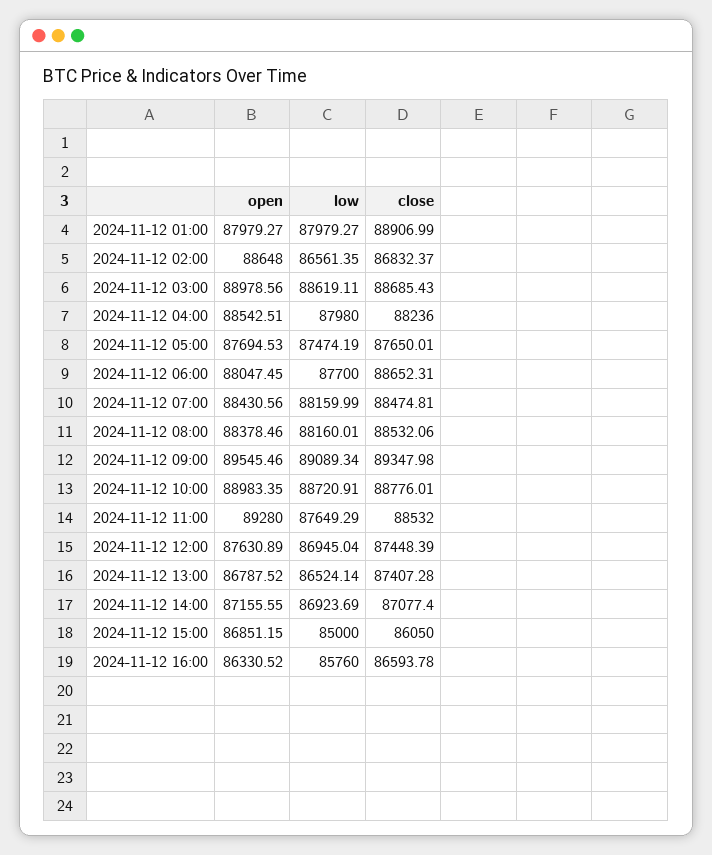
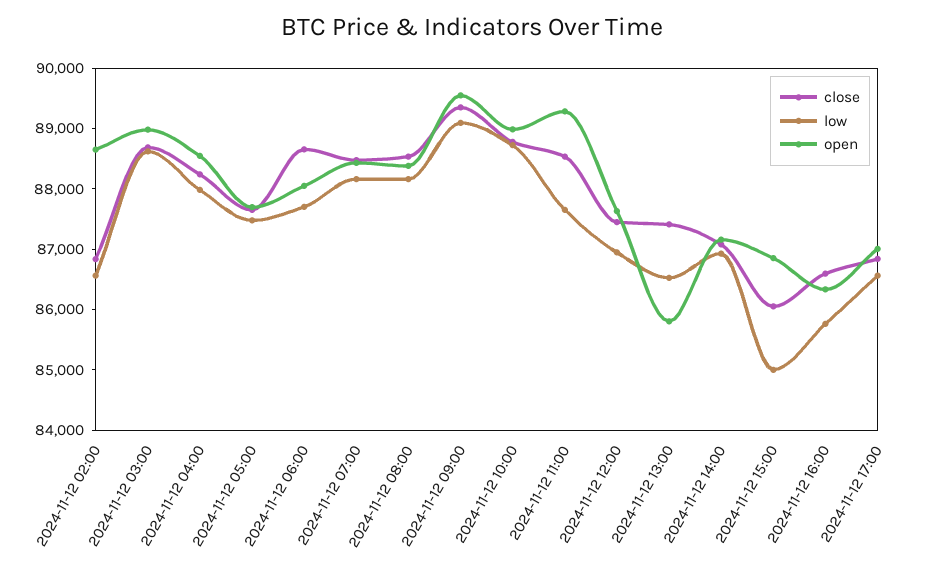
open, 2024-11-12 01:00: 87979.27 -> none
low, 2024-11-12 01:00: 87979.27 -> none
close, 2024-11-12 01:00: 88906.99 -> none
open, 2024-11-12 13:00: 86787.52 -> 85800
close, 2024-11-12 17:00: none -> 86800
low, 2024-11-12 17:00: none -> 86600
open, 2024-11-12 17:00: none -> 87000

